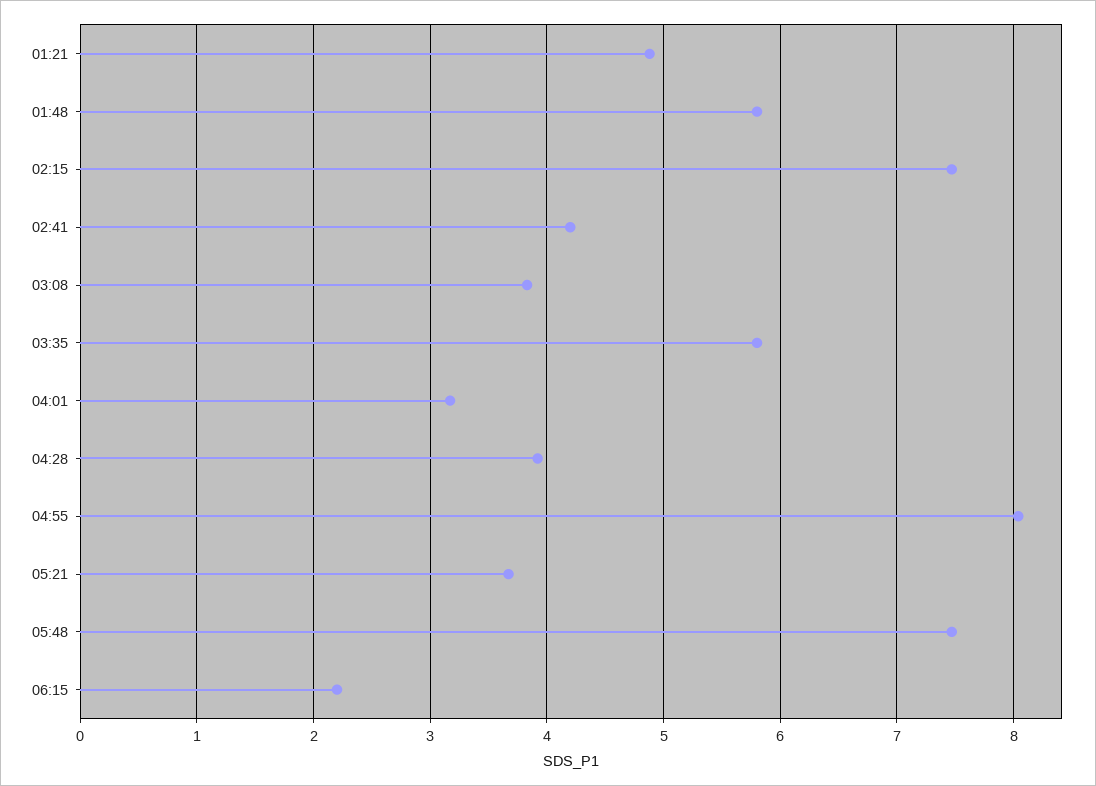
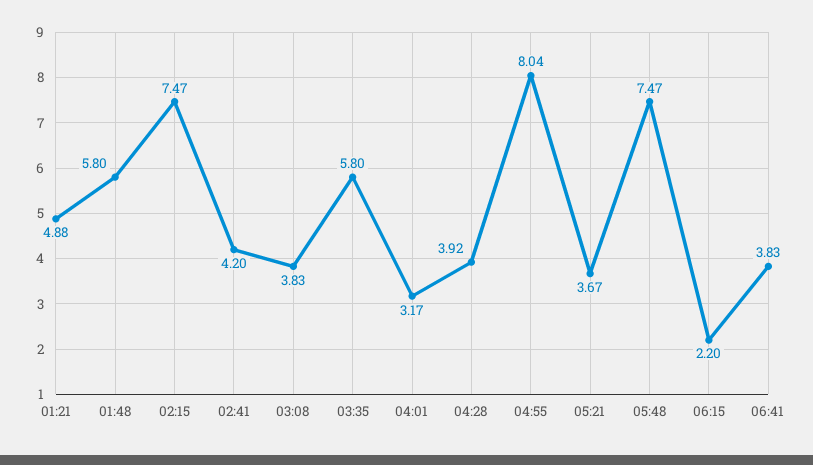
06:41: none -> 3.83

